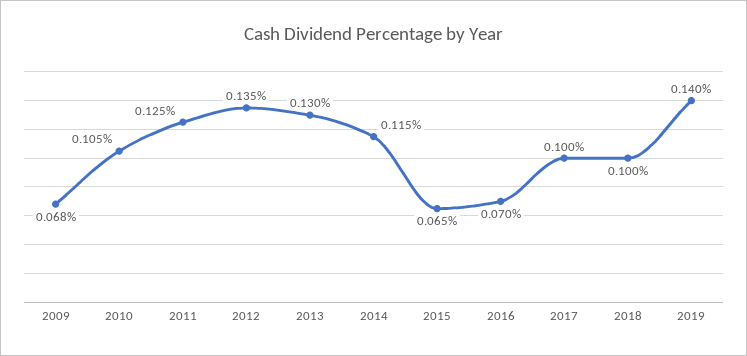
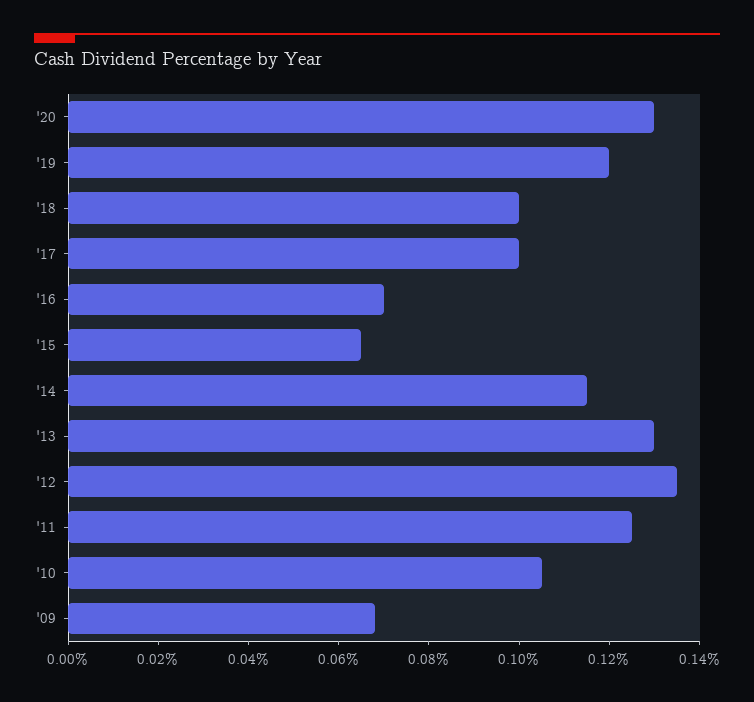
2019: 0.14 -> 0.12
'20: none -> 0.13

